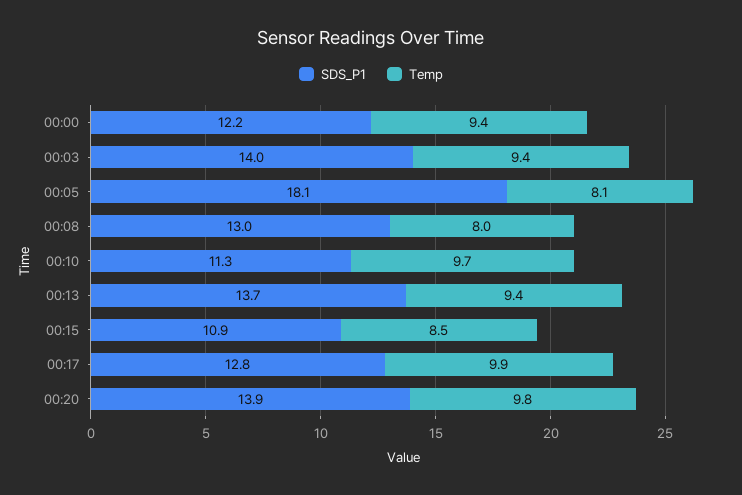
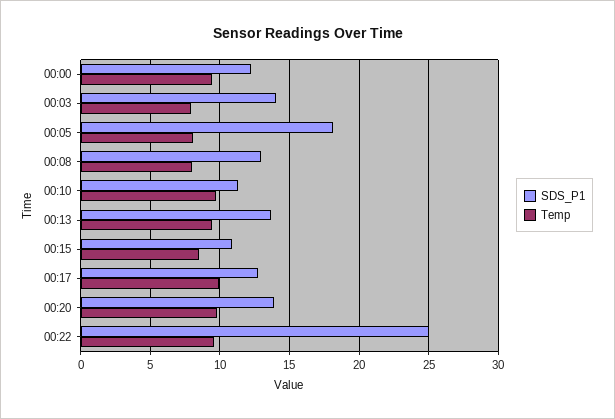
Temp, 00:03: 9.4 -> 8
SDS_P1, 00:22: none -> 25
Temp, 00:22: none -> 9.5

